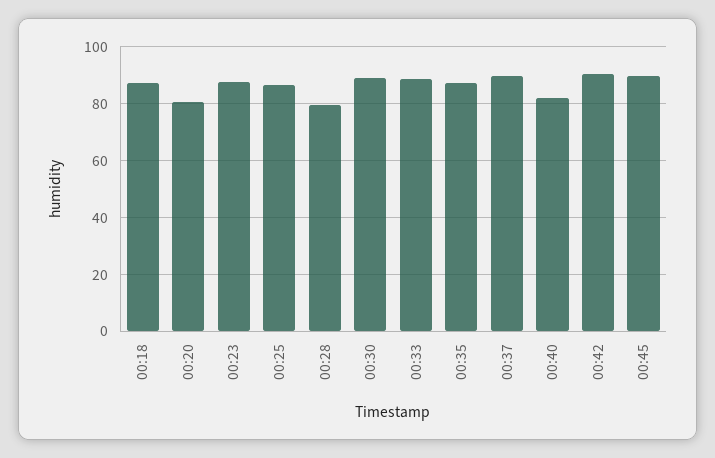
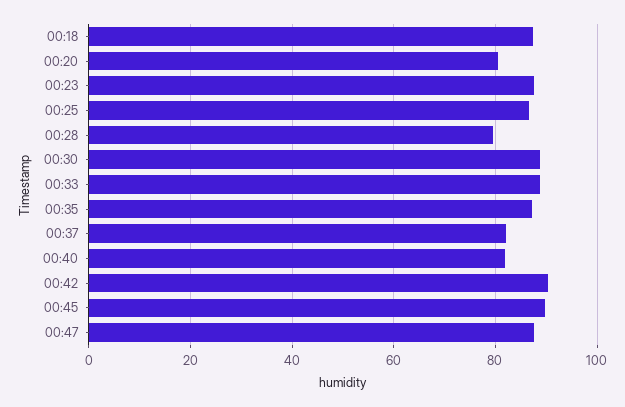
00:37: 90 -> 82
00:47: none -> 88

